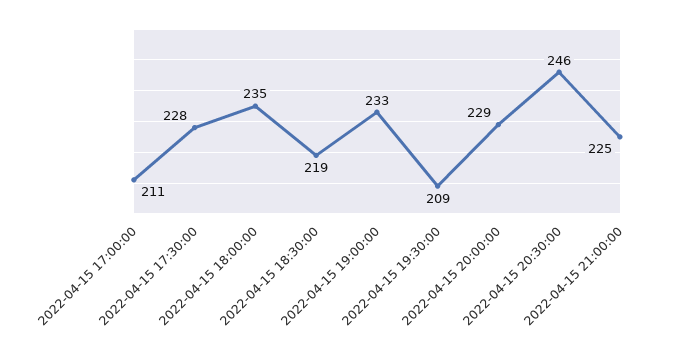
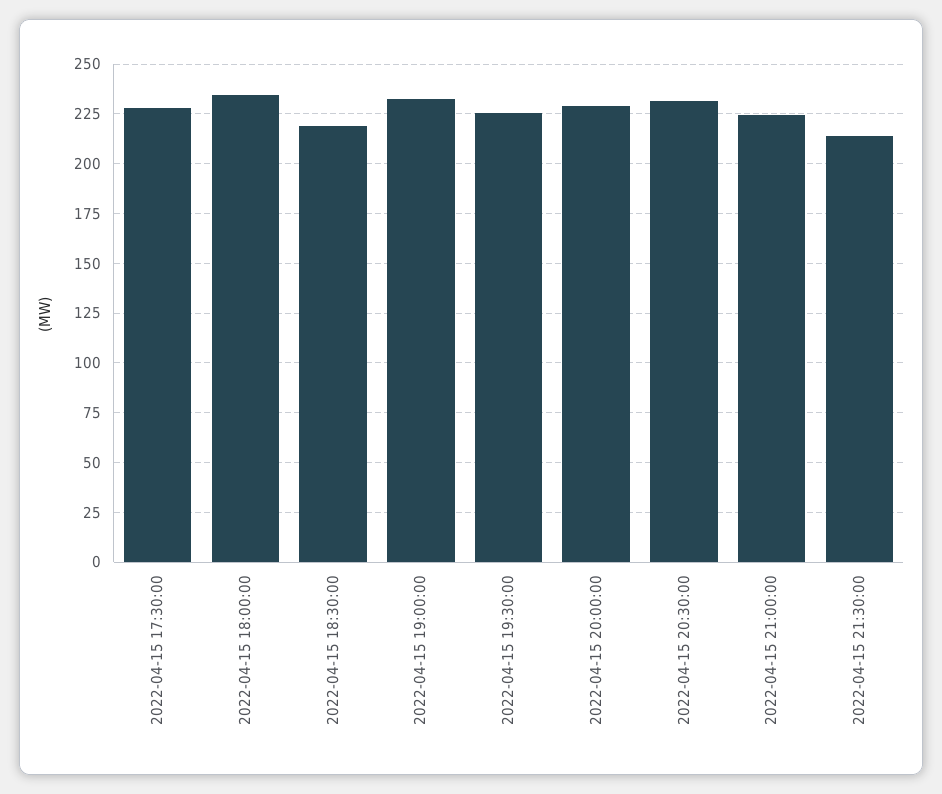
2022-04-15 17:00:00: 211 -> none
2022-04-15 19:30:00: 209 -> 225
2022-04-15 20:30:00: 246 -> 230
2022-04-15 21:30:00: none -> 215

